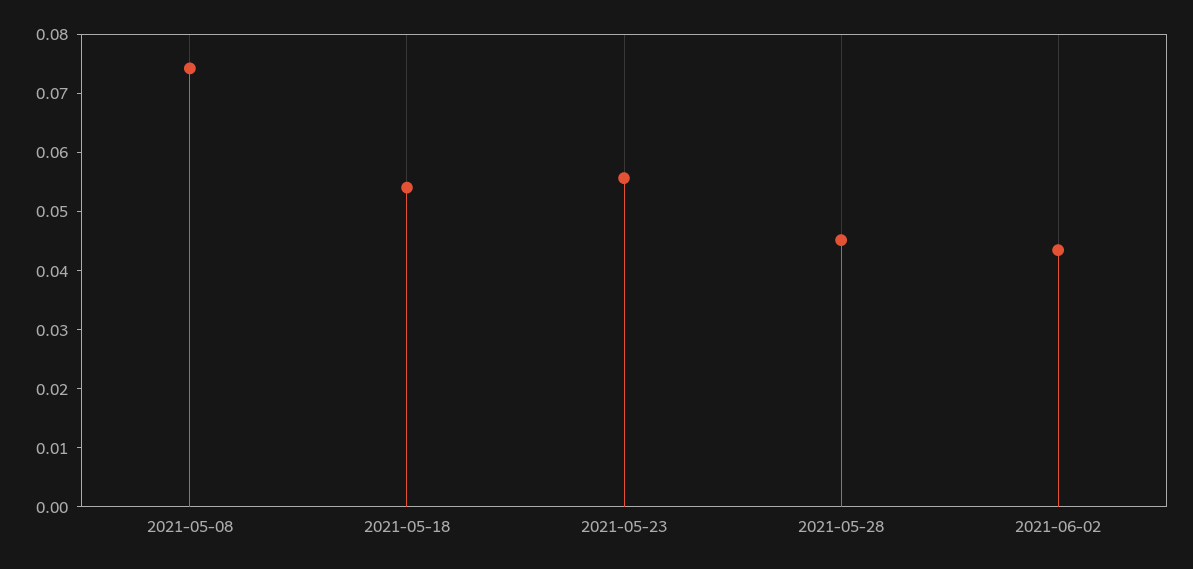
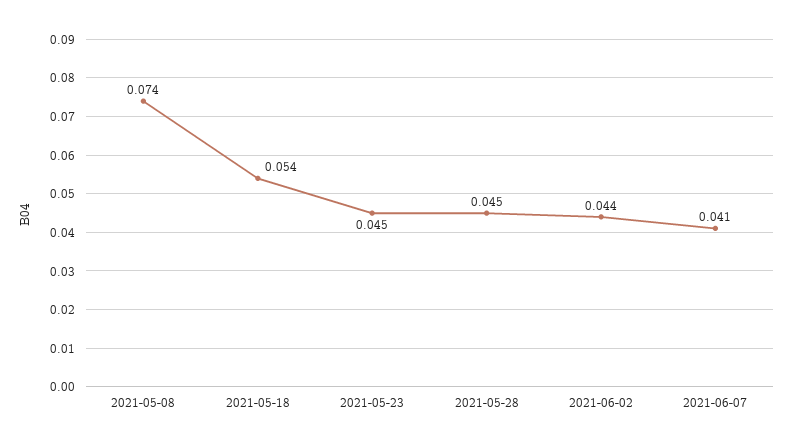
2021-05-23: 0.056 -> 0.045
2021-06-07: none -> 0.041

